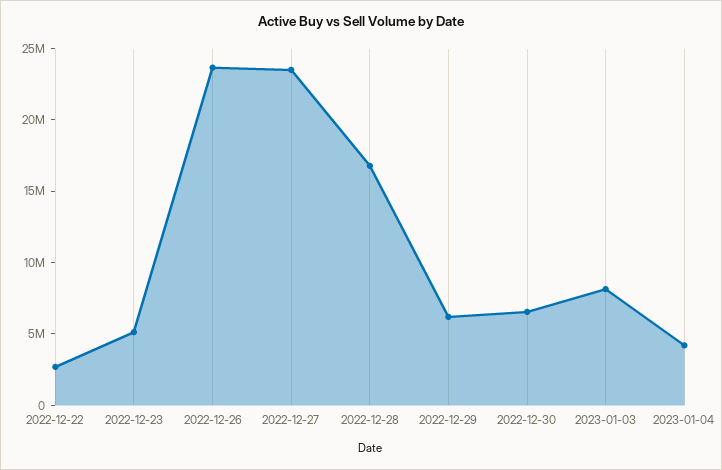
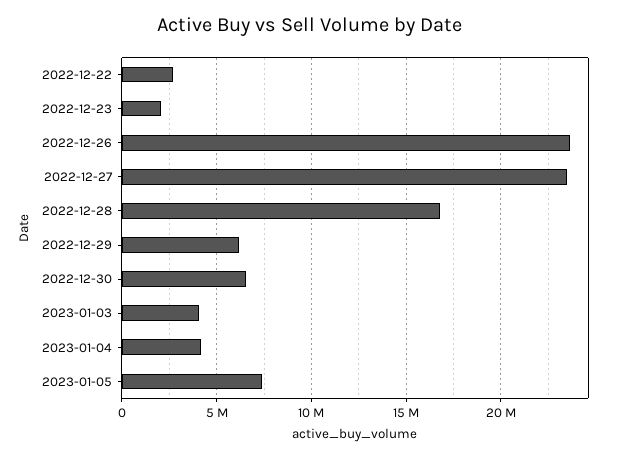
2022-12-23: 5000000 -> 2000000
2023-01-03: 8000000 -> 4000000
2023-01-05: none -> 7500000

